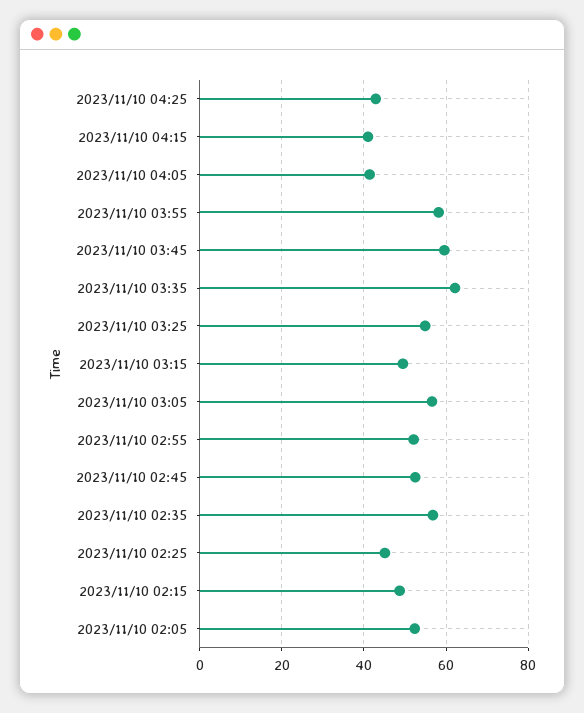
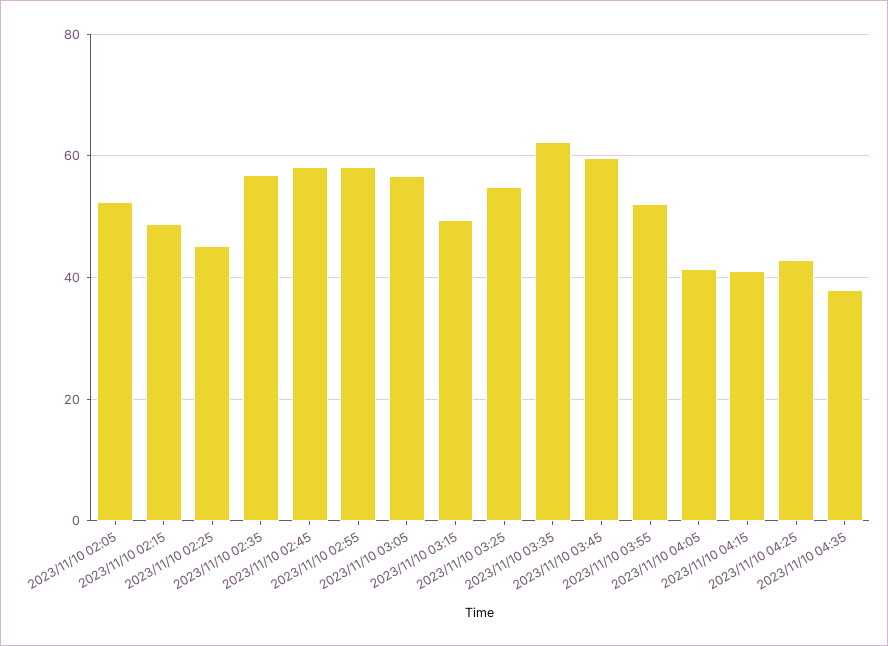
2023/11/10 03:55: 58 -> 52
2023/11/10 02:55: 52 -> 58
2023/11/10 02:45: 52 -> 58
2023/11/10 04:35: none -> 38

